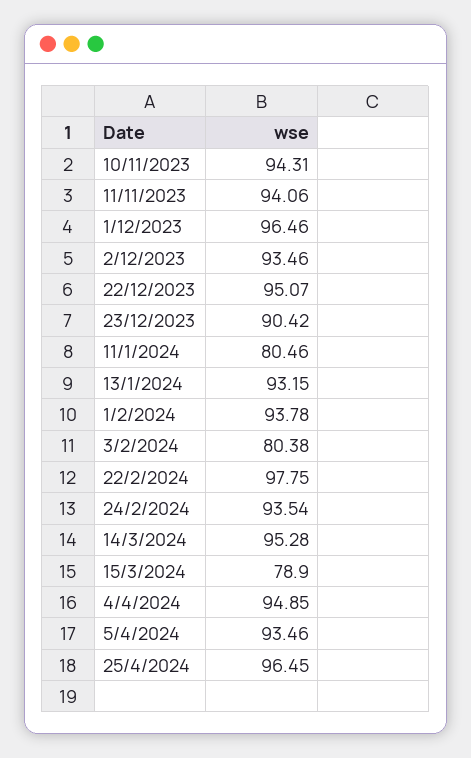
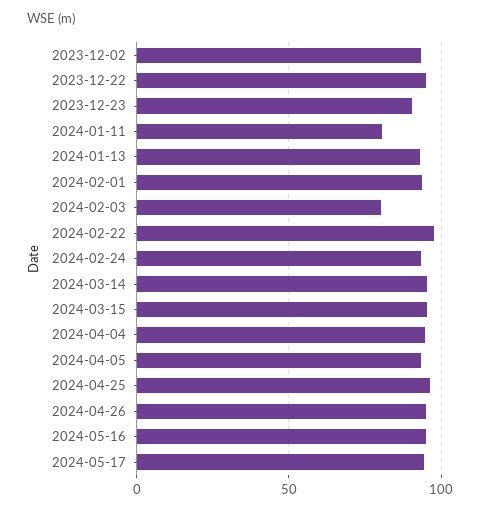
10/11/2023: 94.31 -> none
11/11/2023: 94.06 -> none
1/12/2023: 96.46 -> none
15/3/2024: 78.9 -> 95
2024-04-26: none -> 95
2024-05-16: none -> 95
2024-05-17: none -> 95

